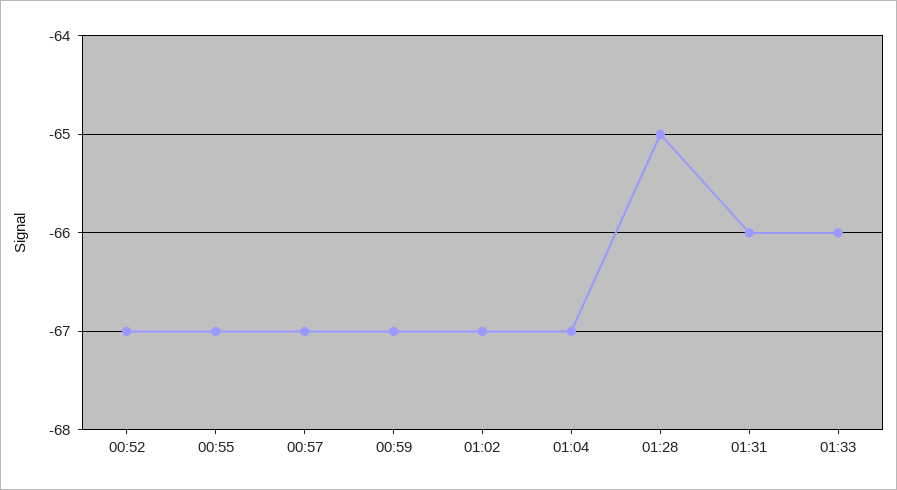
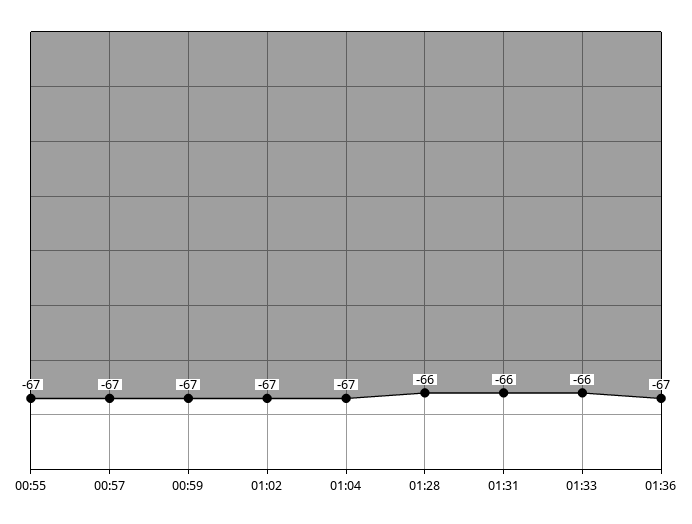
00:52: -67 -> none
01:28: -65 -> -66
01:36: none -> -67

